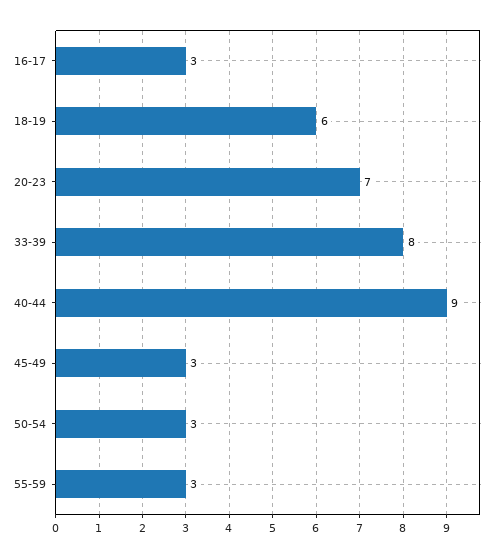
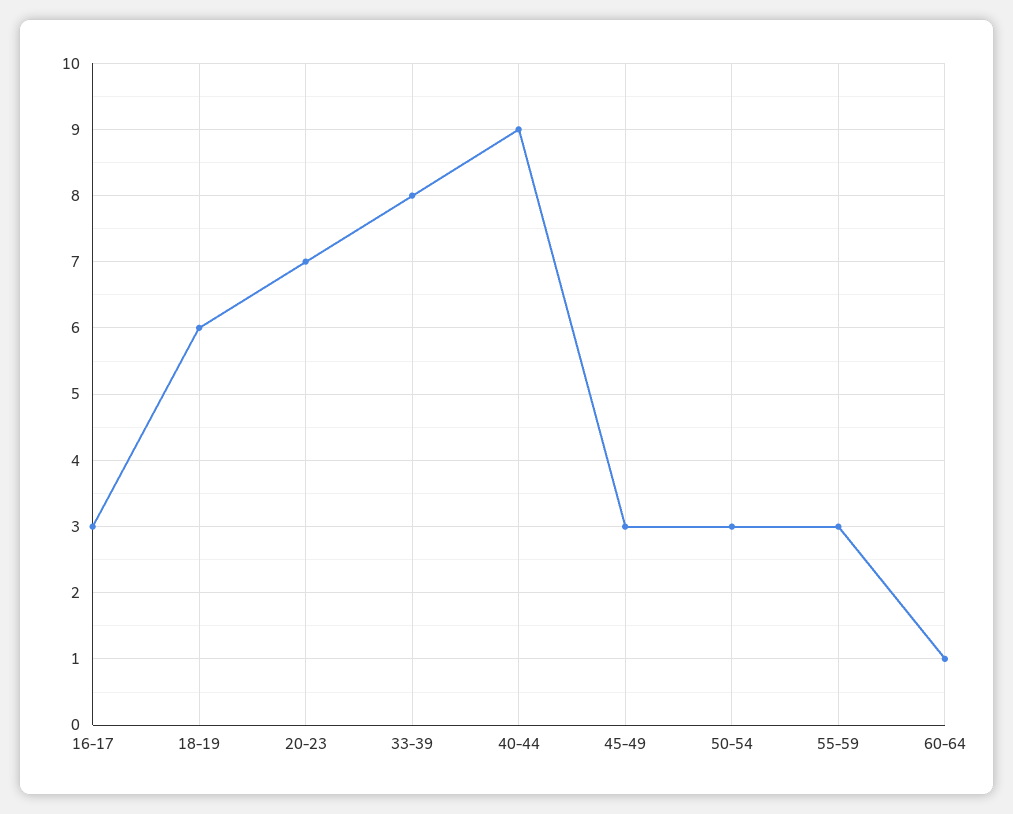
60-64: none -> 1

